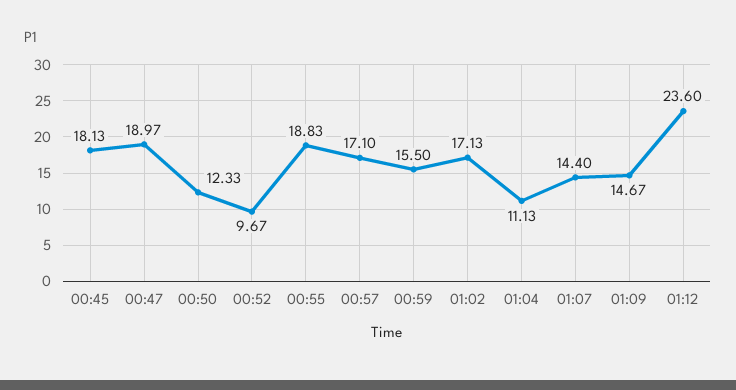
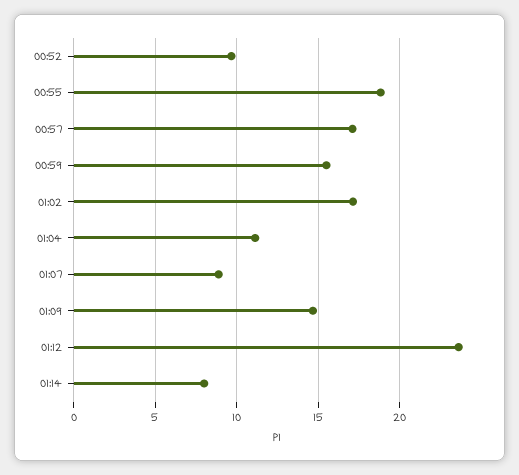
00:45: 18.13 -> none
00:47: 18.97 -> none
00:50: 12.33 -> none
01:07: 14.4 -> 9
01:14: none -> 8

